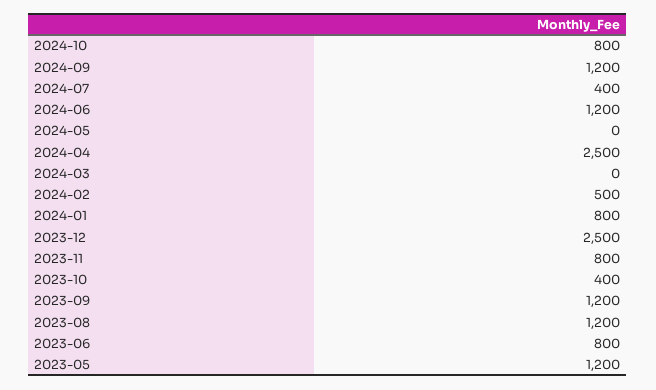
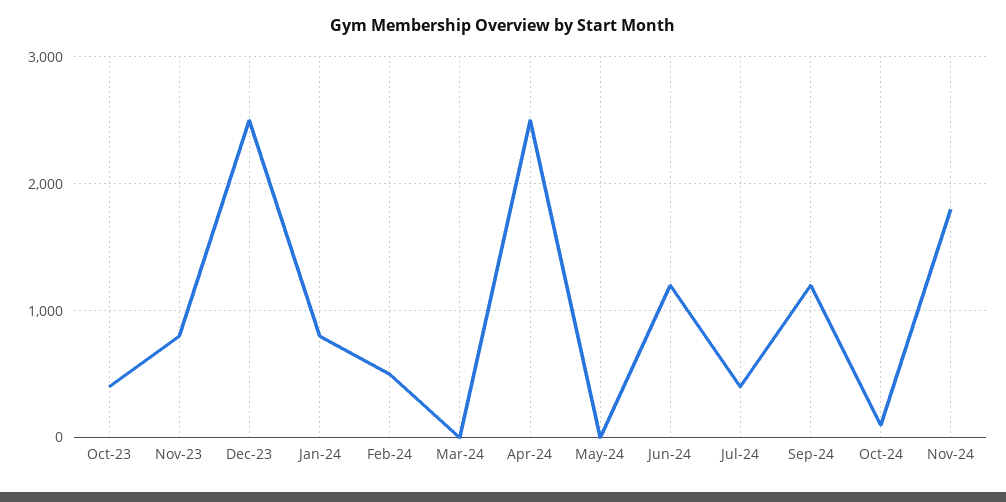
2024-10: 800 -> 100
2023-09: 1200 -> none
2023-08: 1200 -> none
2023-06: 800 -> none
2023-05: 1200 -> none
Nov-24: none -> 1800

